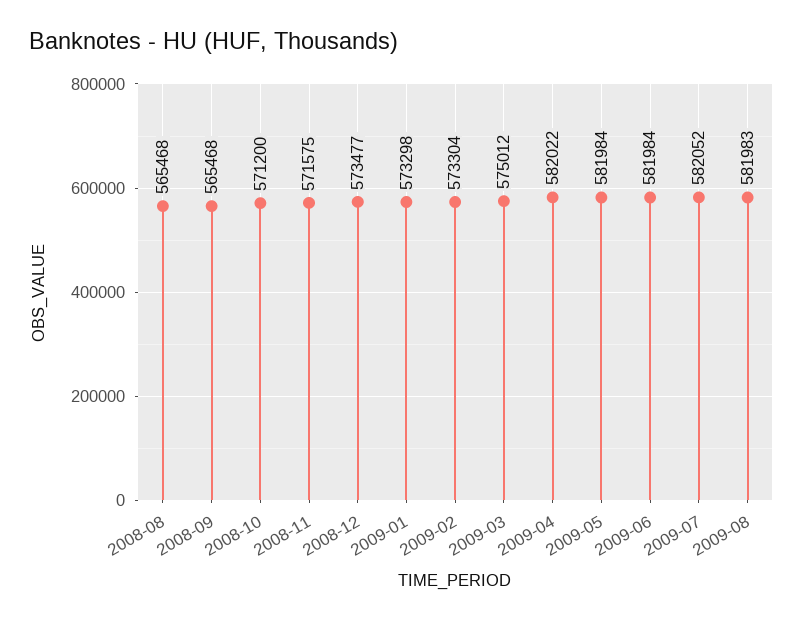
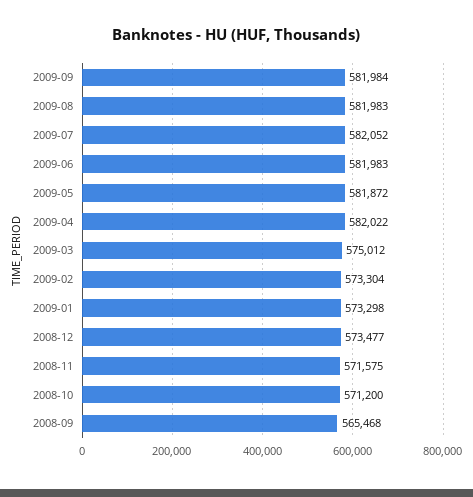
2008-08: 565468 -> none
2009-05: 581984 -> 581872
2009-06: 581984 -> 581983
2009-09: none -> 581984

